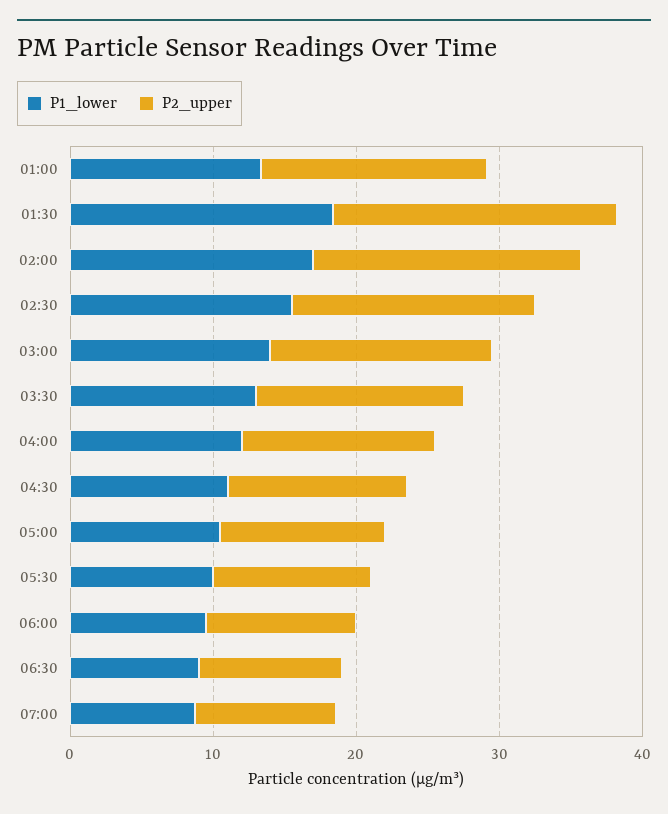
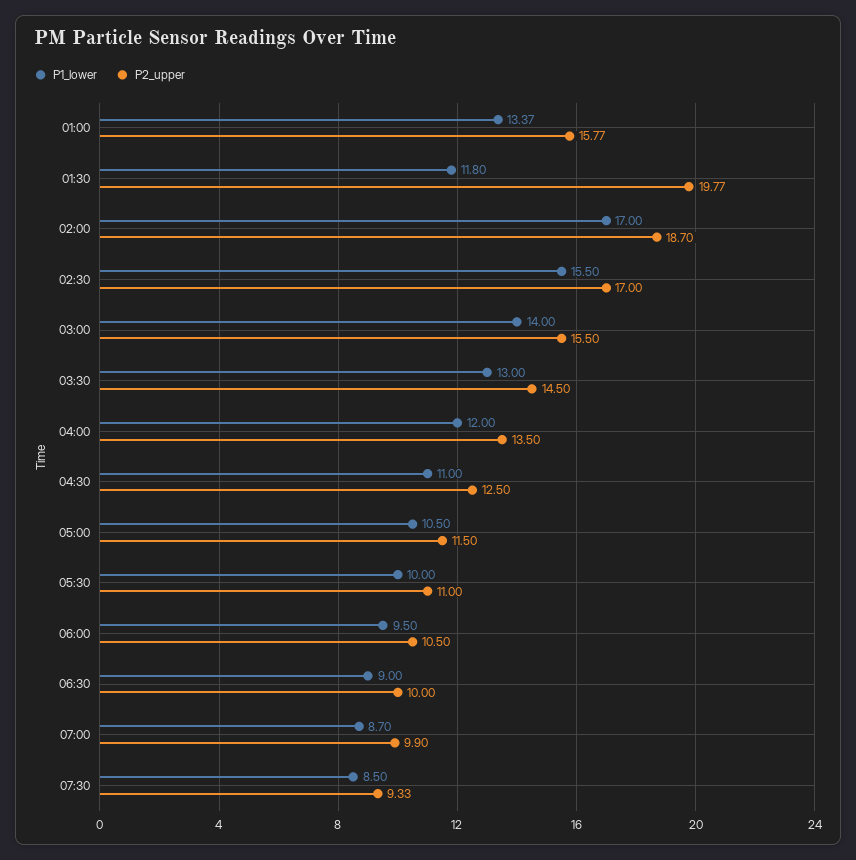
P1_lower, 01:30: 18 -> 11.8
P1_lower, 07:30: none -> 8.5
P2_upper, 07:30: none -> 9.33

